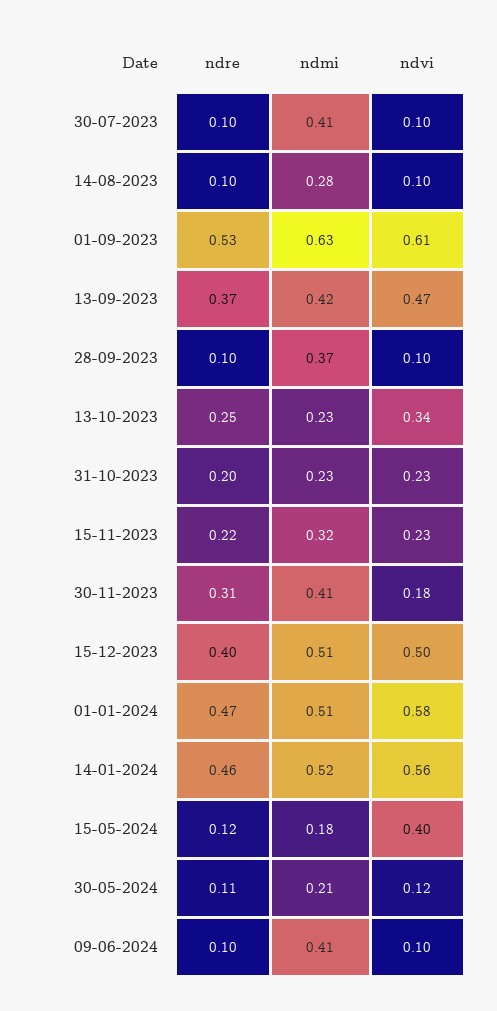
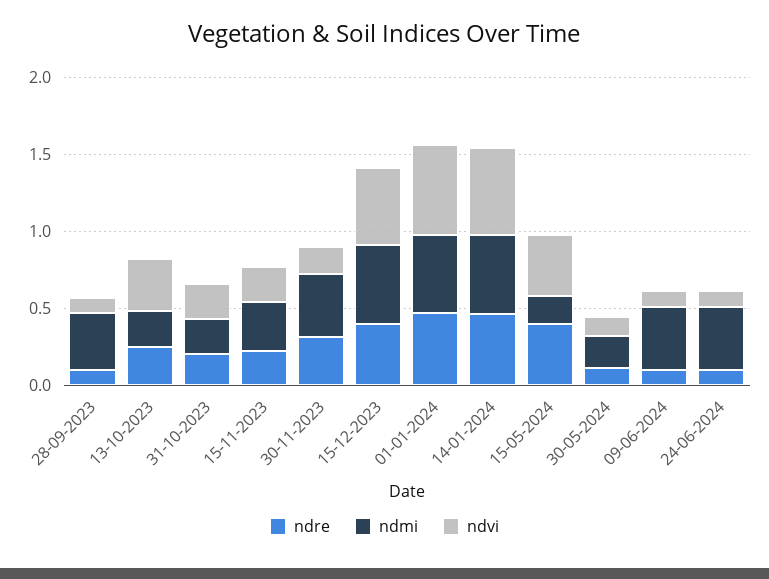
ndre, 30-07-2023: 0.1 -> none
ndmi, 30-07-2023: 0.41 -> none
ndvi, 30-07-2023: 0.1 -> none
ndre, 14-08-2023: 0.1 -> none
ndmi, 14-08-2023: 0.28 -> none
ndvi, 14-08-2023: 0.1 -> none
ndre, 01-09-2023: 0.53 -> none
ndmi, 01-09-2023: 0.63 -> none
ndvi, 01-09-2023: 0.61 -> none
ndre, 13-09-2023: 0.37 -> none
ndmi, 13-09-2023: 0.42 -> none
ndvi, 13-09-2023: 0.47 -> none
ndre, 15-05-2024: 0.12 -> 0.4
ndre, 24-06-2024: none -> 0.1
ndmi, 24-06-2024: none -> 0.4
ndvi, 24-06-2024: none -> 0.1

